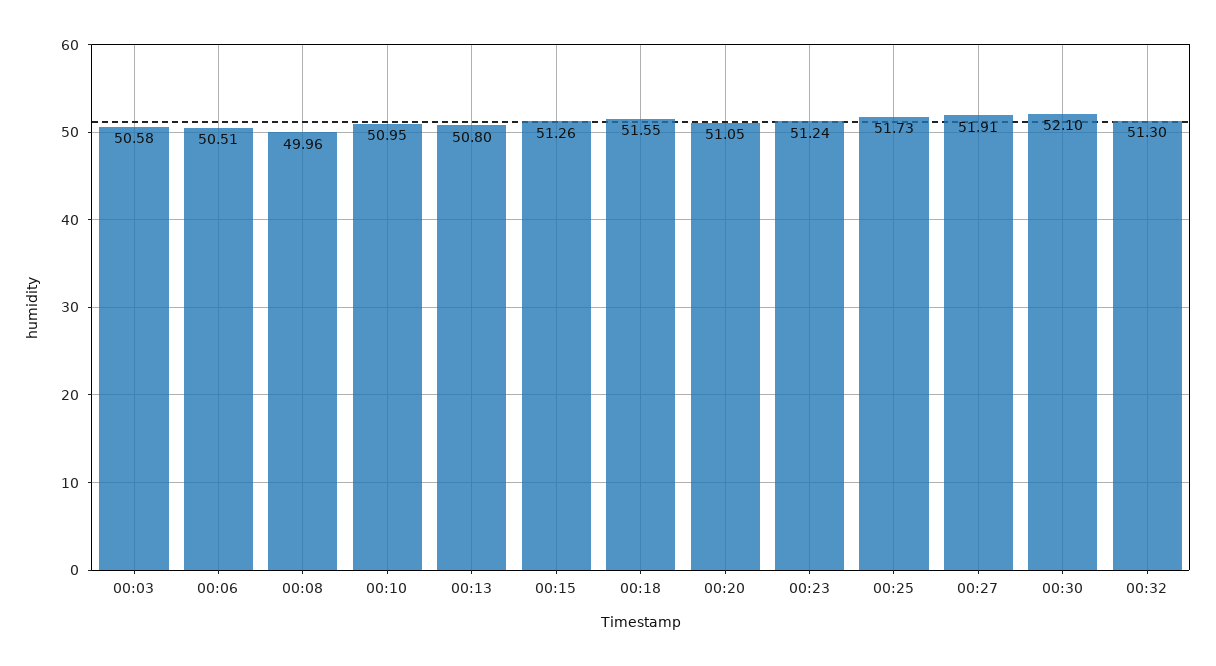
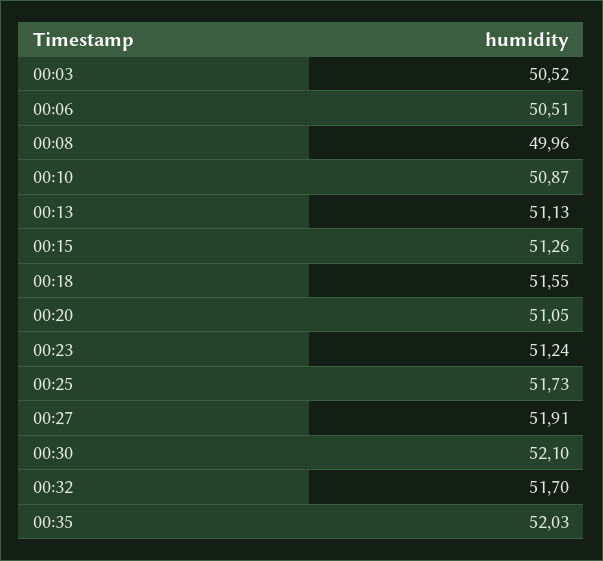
00:03: 50.58 -> 50.52
00:10: 50.95 -> 50.87
00:13: 50.8 -> 51.13
00:32: 51.3 -> 51.7
00:35: none -> 52.03

